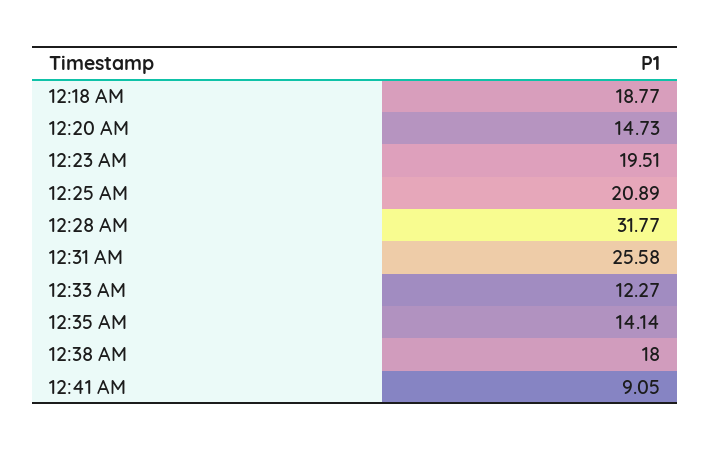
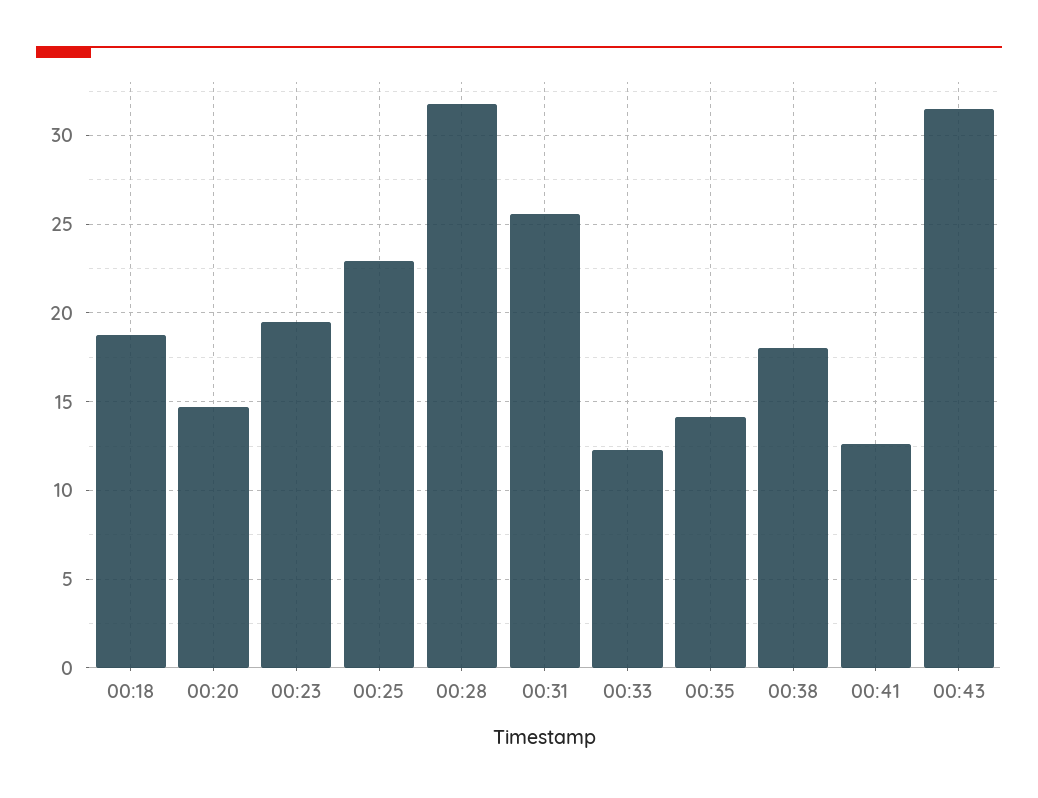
12:25 AM: 20.89 -> 23
12:41 AM: 9.05 -> 12.5
00:43: none -> 31.5

